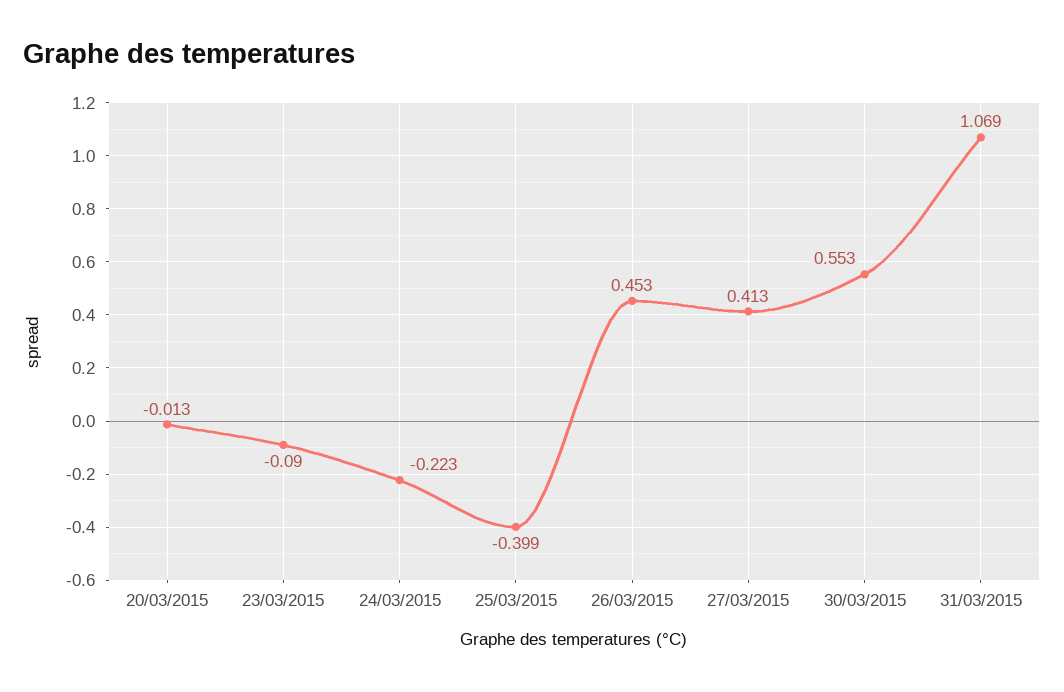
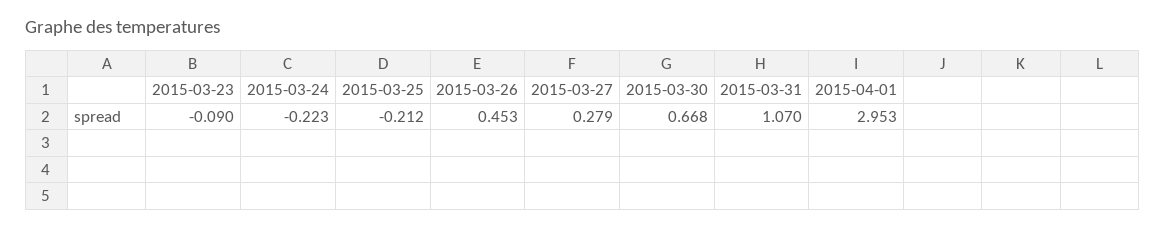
20/03/2015: -0.013 -> none
25/03/2015: -0.399 -> -0.212
27/03/2015: 0.413 -> 0.279
30/03/2015: 0.553 -> 0.668
31/03/2015: 1.069 -> 1.07
2015-04-01: none -> 2.953

